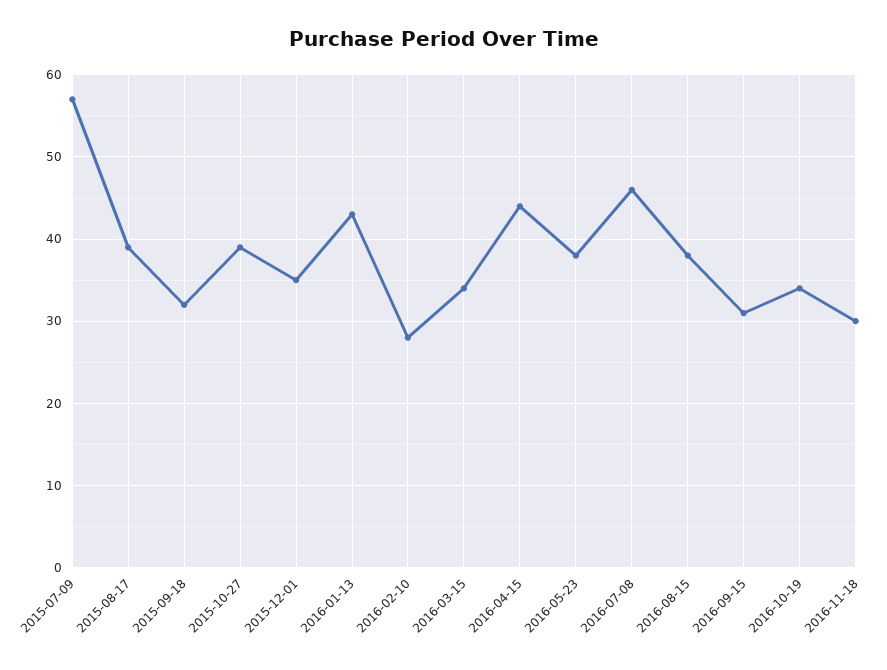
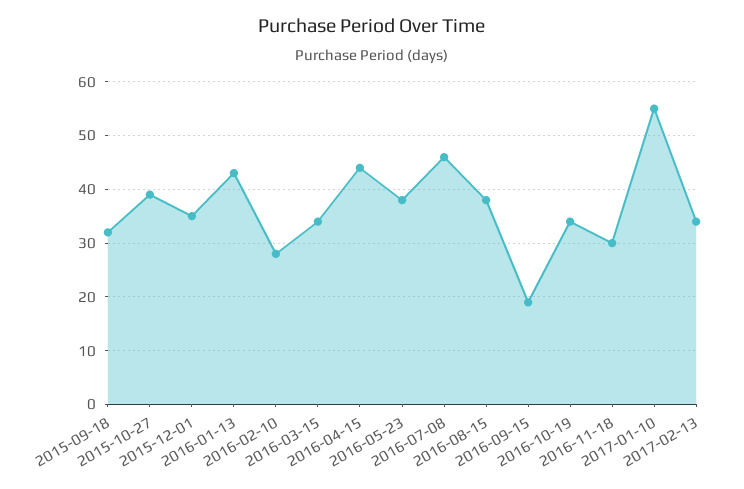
2015-07-09: 57 -> none
2015-08-17: 39 -> none
2016-09-15: 31 -> 20
2017-01-10: none -> 55
2017-02-13: none -> 35

